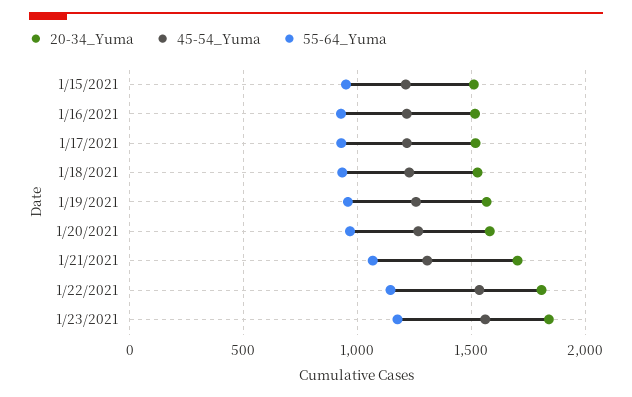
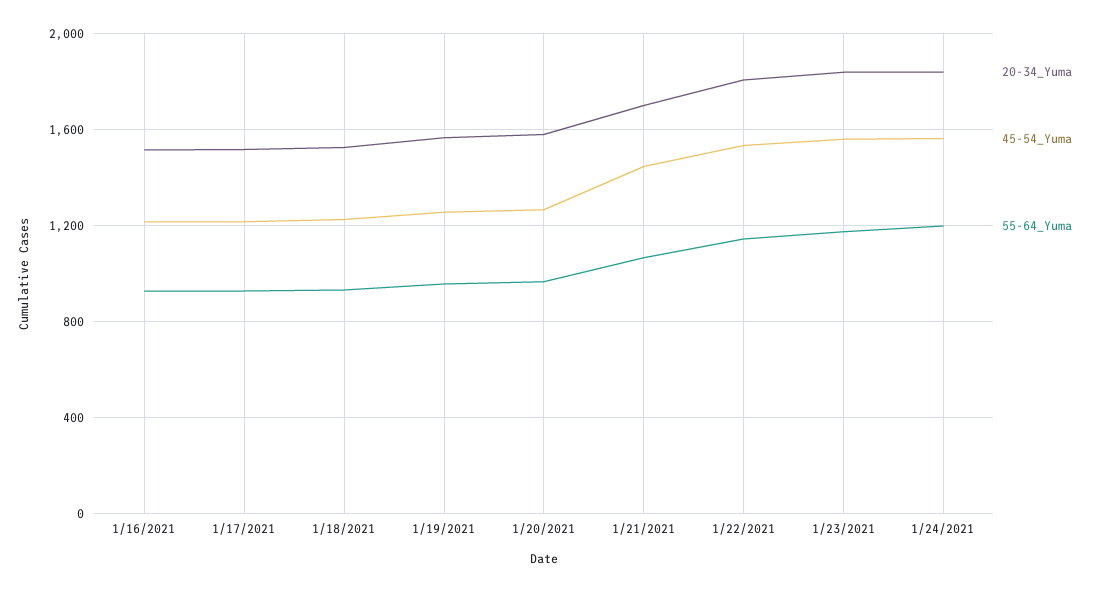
20-34_Yuma, 1/15/2021: 1500 -> none
45-54_Yuma, 1/15/2021: 1200 -> none
55-64_Yuma, 1/15/2021: 950 -> none
45-54_Yuma, 1/21/2021: 1300 -> 1450
20-34_Yuma, 1/24/2021: none -> 1850
45-54_Yuma, 1/24/2021: none -> 1550
55-64_Yuma, 1/24/2021: none -> 1200

